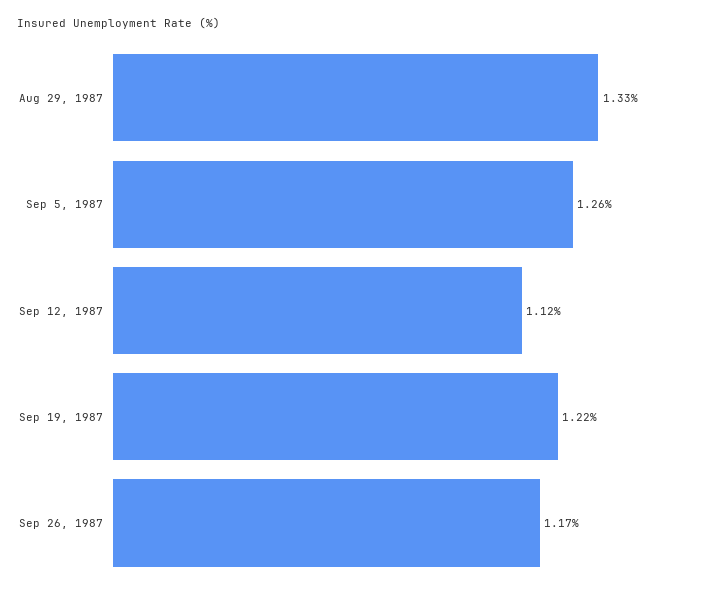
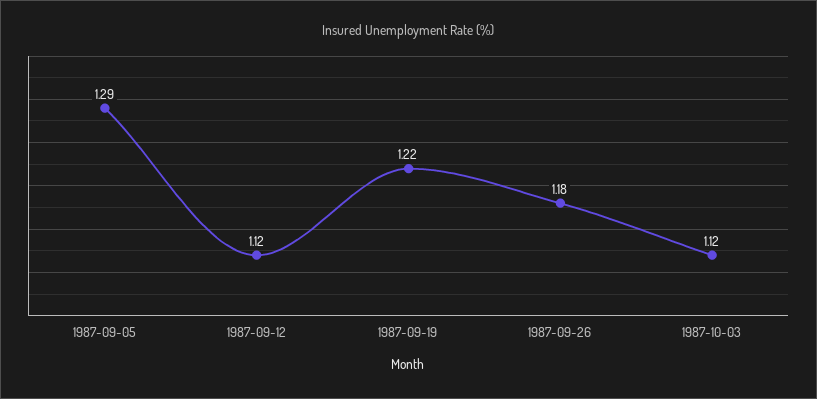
Aug 29, 1987: 1.33 -> none
Sep 5, 1987: 1.26 -> 1.29
Sep 26, 1987: 1.17 -> 1.18
1987-10-03: none -> 1.12

